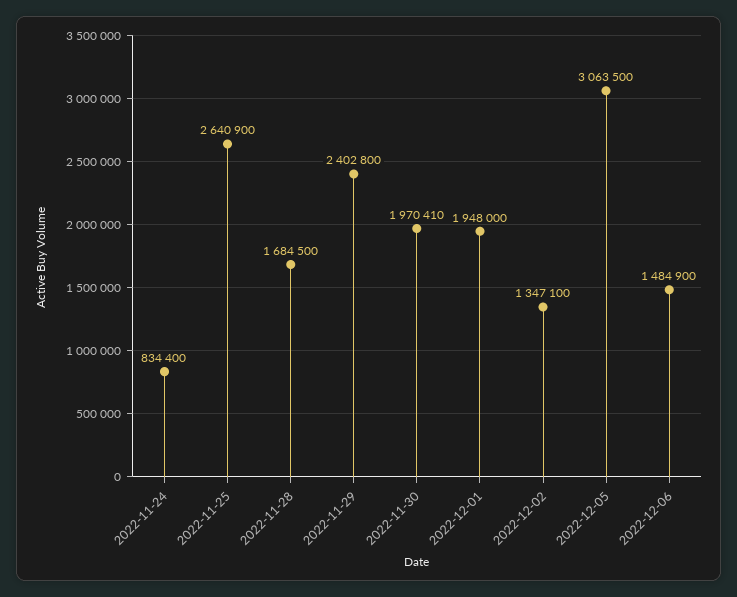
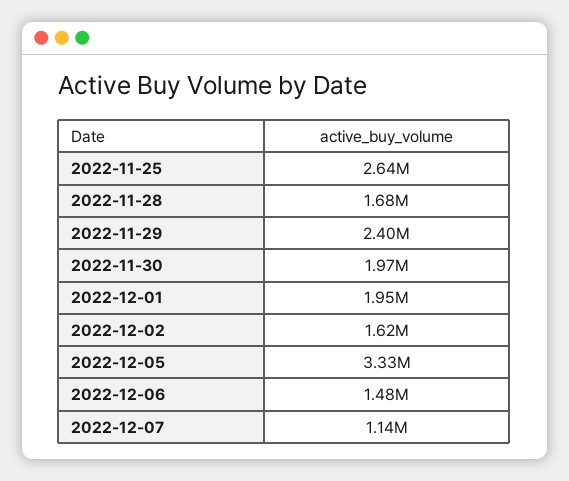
2022-11-24: 834400 -> none
2022-12-02: 1347100 -> 1620000
2022-12-05: 3063500 -> 3330000
2022-12-07: none -> 1140000

